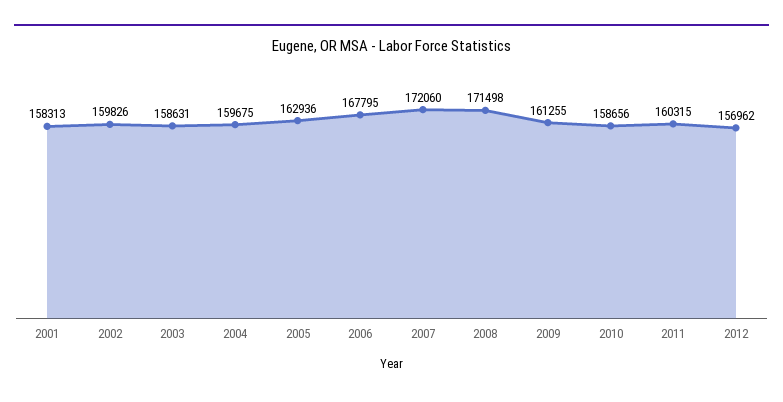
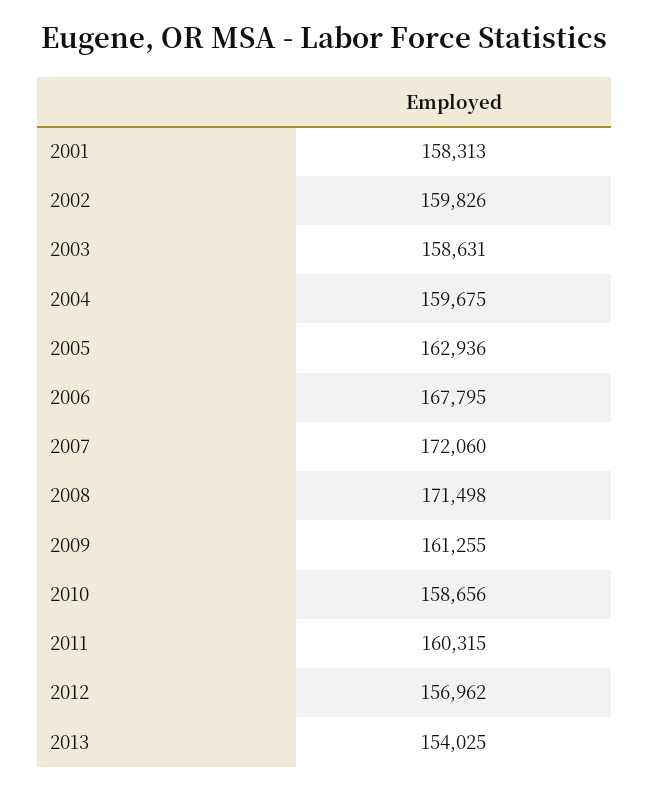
2013: none -> 154025

